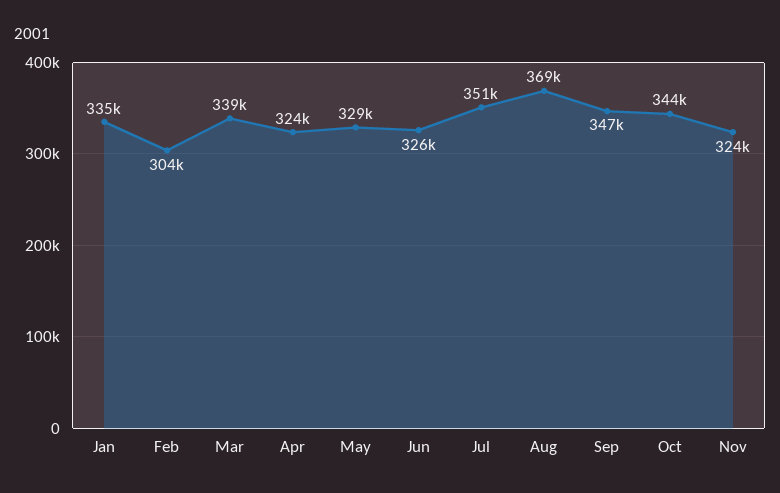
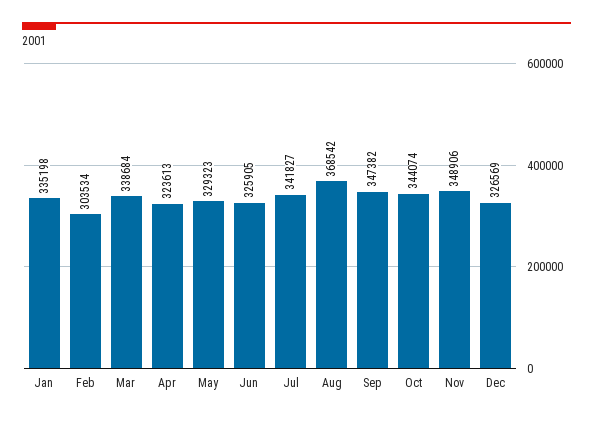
Jul: 351000 -> 341827
Nov: 324000 -> 348906
Dec: none -> 326569

